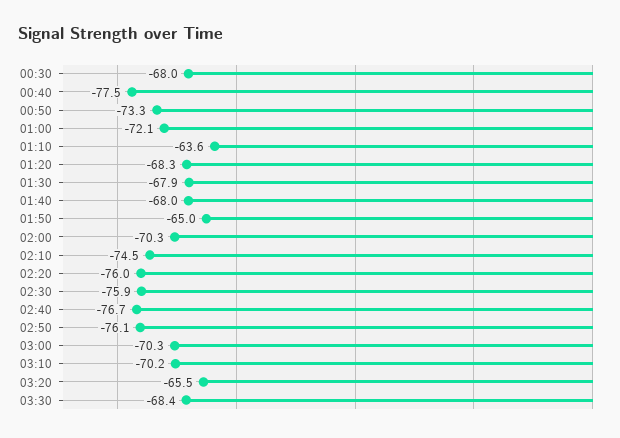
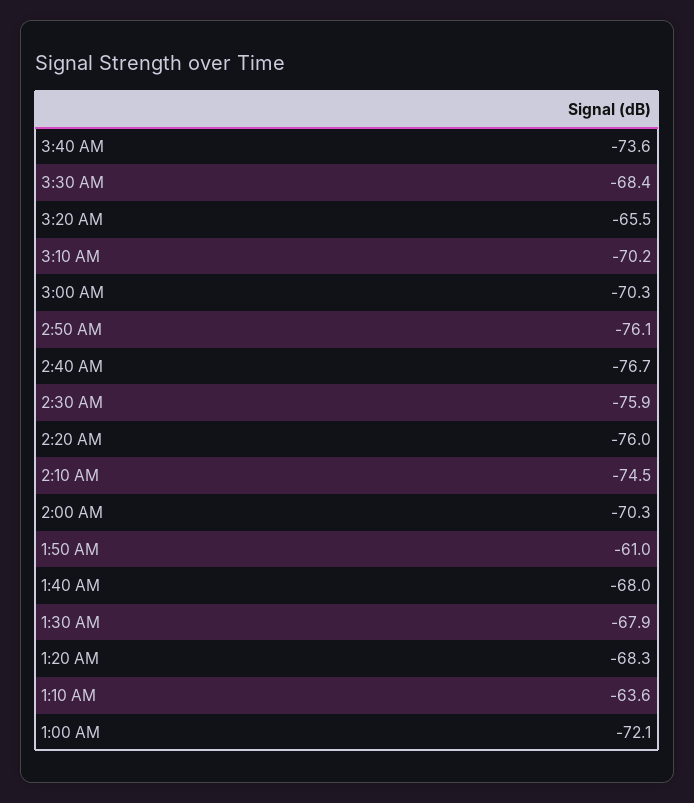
00:30: -68 -> none
00:40: -77.5 -> none
00:50: -73.3 -> none
01:50: -65 -> -61
3:40 AM: none -> -73.6

